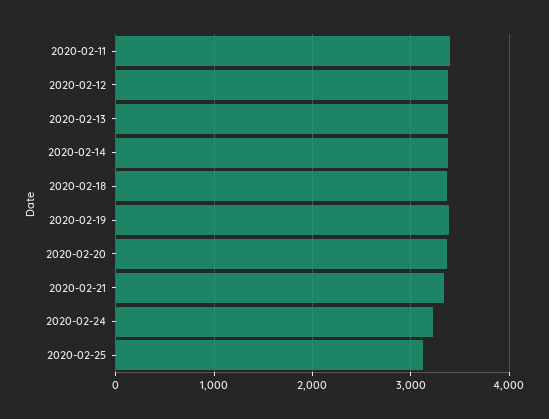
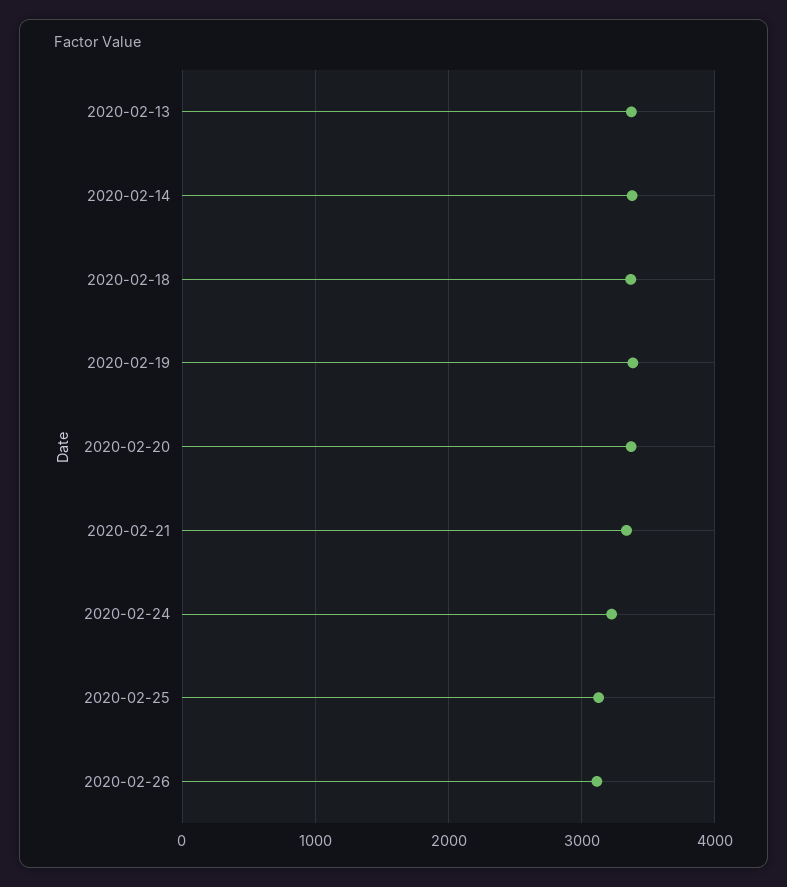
2020-02-11: 3400 -> none
2020-02-12: 3400 -> none
2020-02-26: none -> 3100

